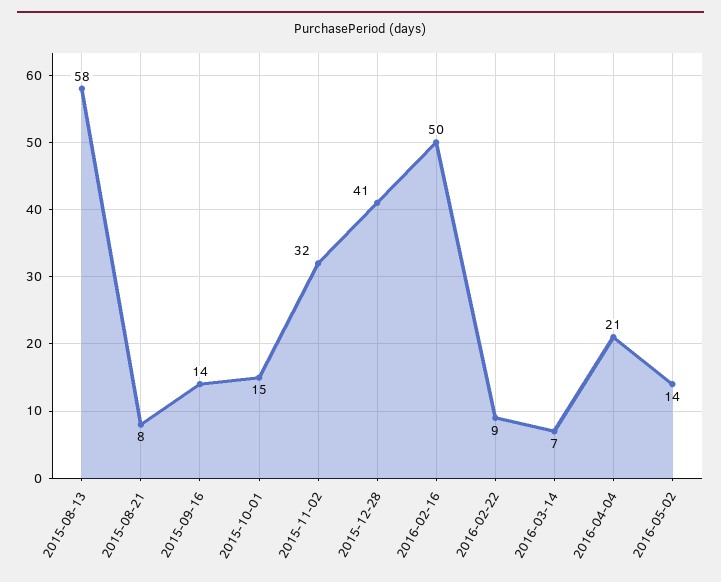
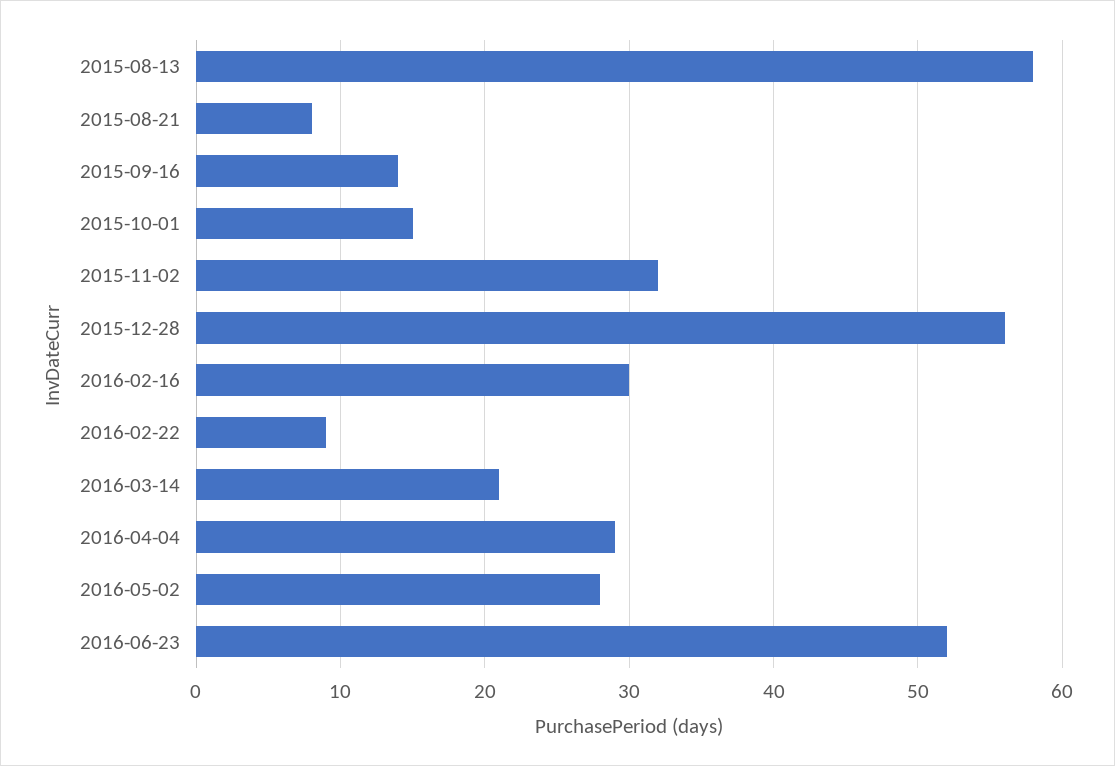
2015-12-28: 41 -> 56
2016-02-16: 50 -> 30
2016-03-14: 7 -> 21
2016-04-04: 21 -> 29
2016-05-02: 14 -> 28
2016-06-23: none -> 52

